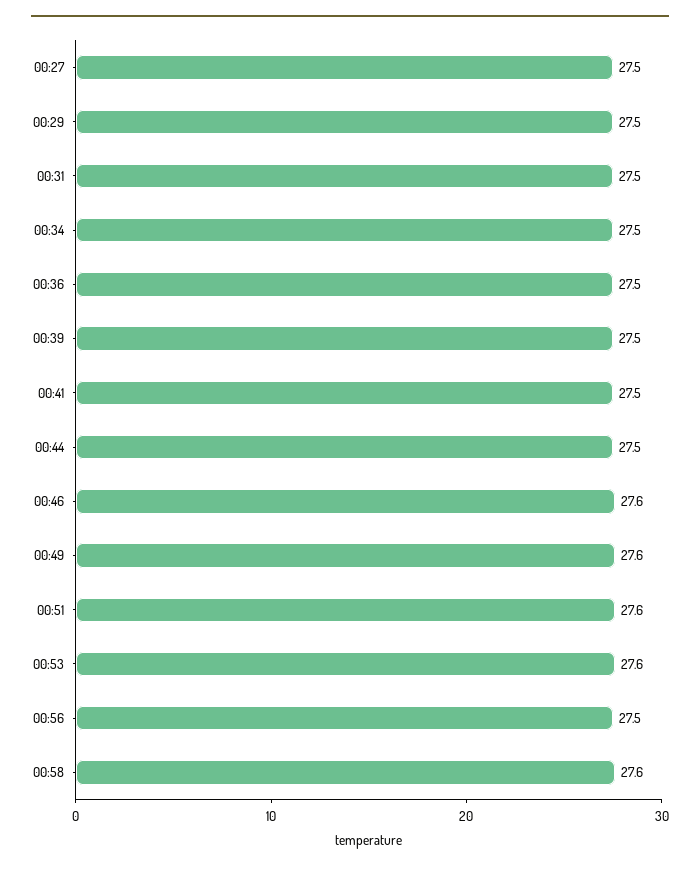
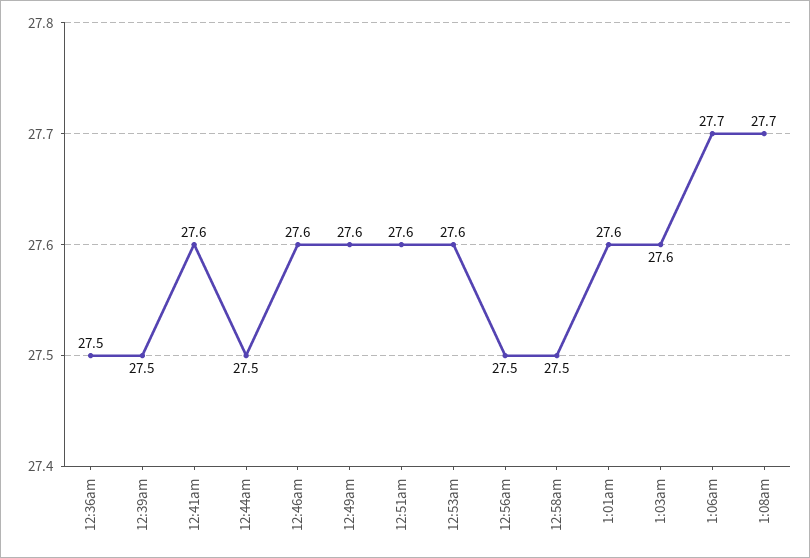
00:27: 27.5 -> none
00:29: 27.5 -> none
00:31: 27.5 -> none
00:34: 27.5 -> none
00:41: 27.5 -> 27.6
00:58: 27.6 -> 27.5
1:01am: none -> 27.6
1:03am: none -> 27.6
1:06am: none -> 27.7
1:08am: none -> 27.7

